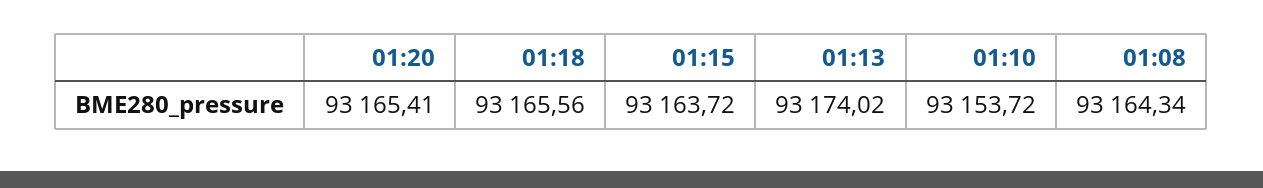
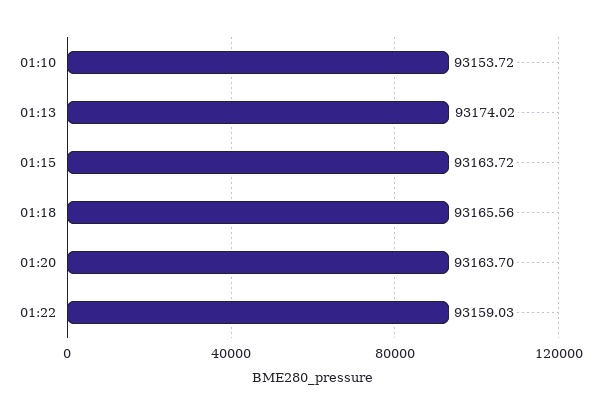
01:20: 93165.41 -> 93163.7
01:08: 93164.34 -> none
01:22: none -> 93159.03

